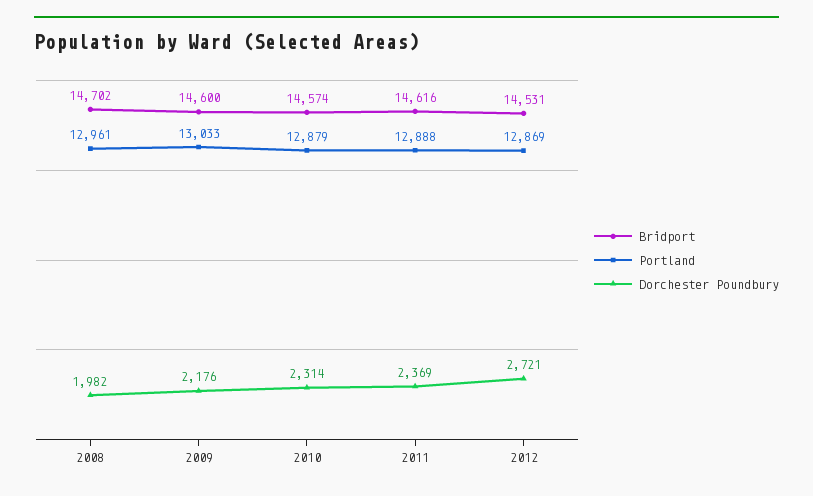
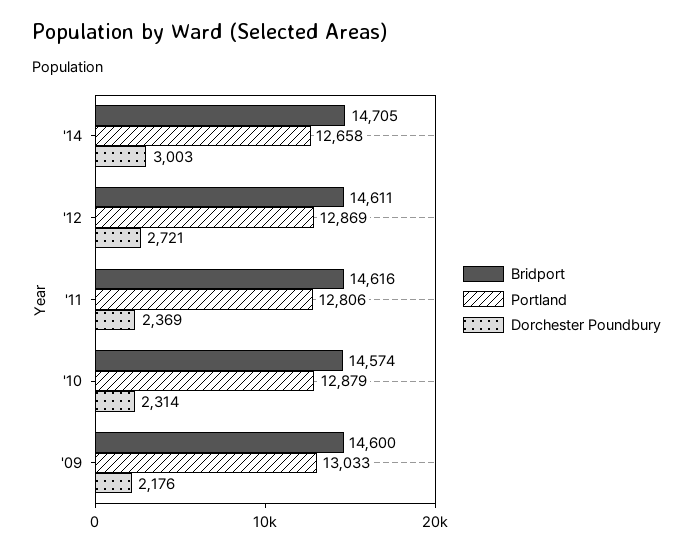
Bridport, 2008: 14702 -> none
Portland, 2008: 12961 -> none
Dorchester Poundbury, 2008: 1982 -> none
Portland, 2011: 12888 -> 12806
Bridport, 2012: 14531 -> 14611
Bridport, '14: none -> 14705
Portland, '14: none -> 12658
Dorchester Poundbury, '14: none -> 3003

